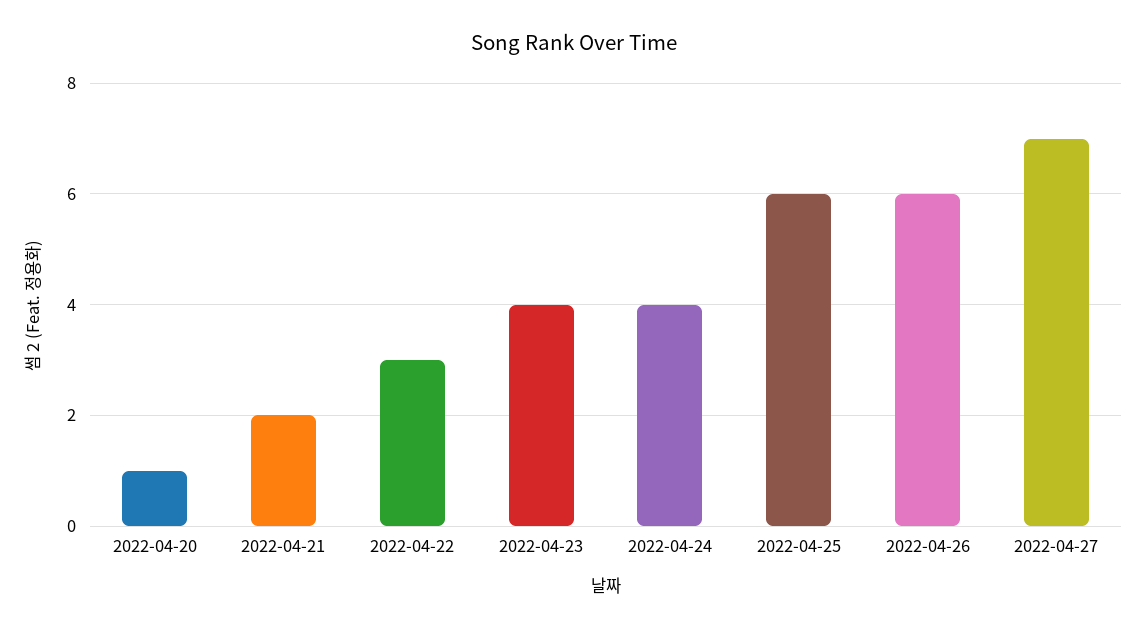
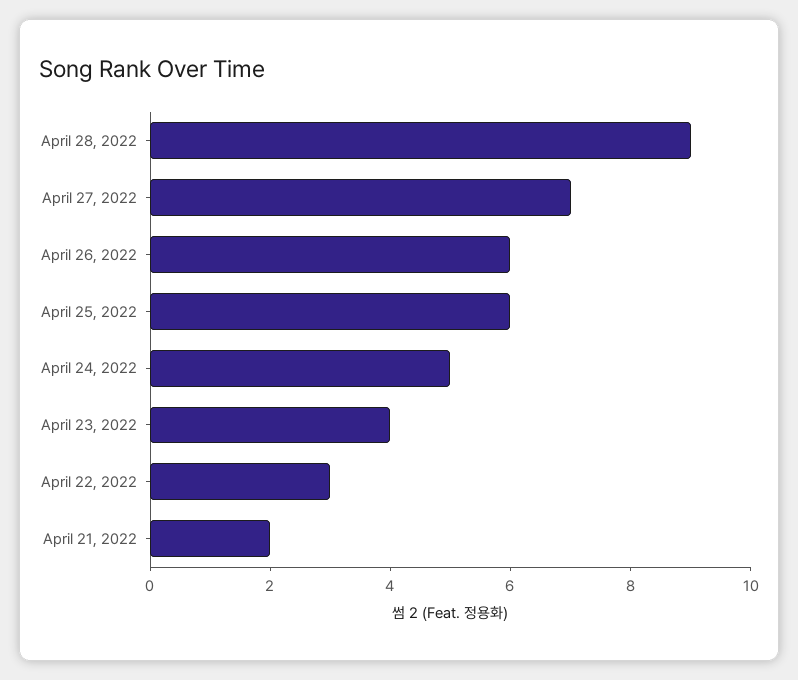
2022-04-20: 1 -> none
2022-04-24: 4 -> 5
April 28, 2022: none -> 9

